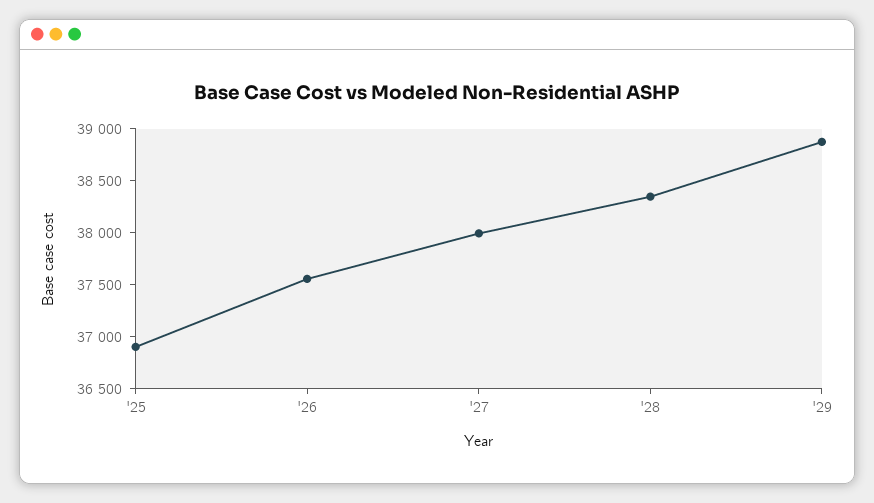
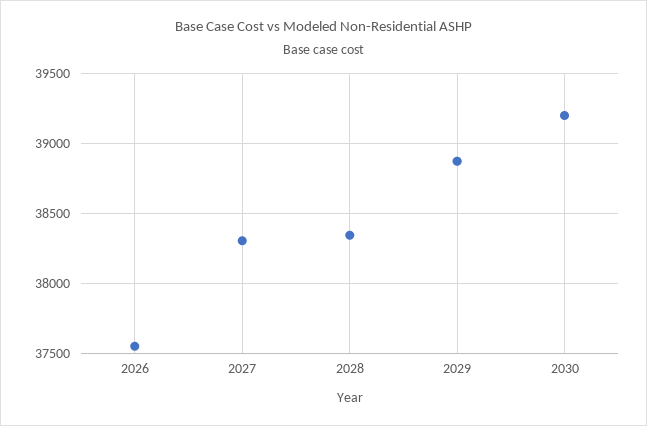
'25: 36900 -> none
'27: 38000 -> 38300
2030: none -> 39200

